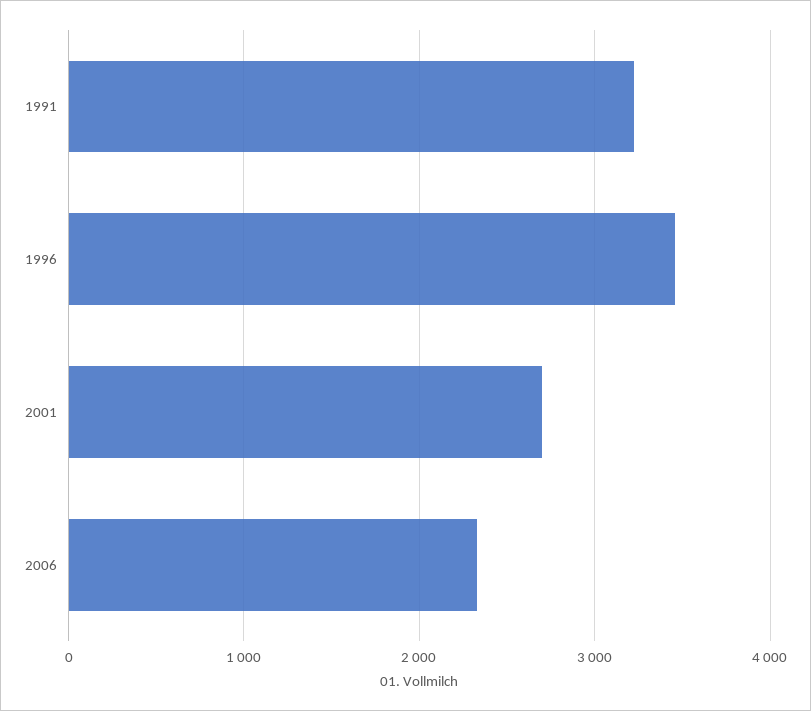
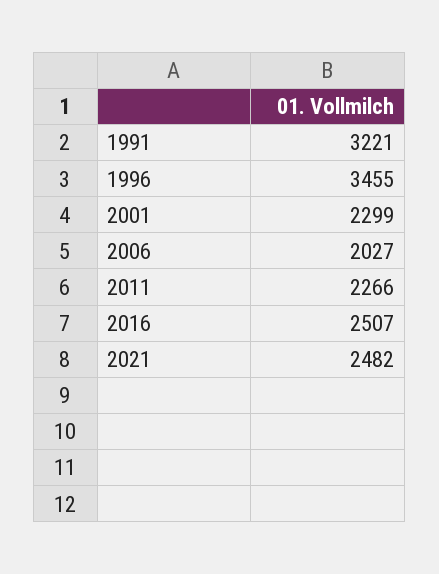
2001: 2700 -> 2299
2006: 2300 -> 2027
2011: none -> 2266
2016: none -> 2507
2021: none -> 2482

